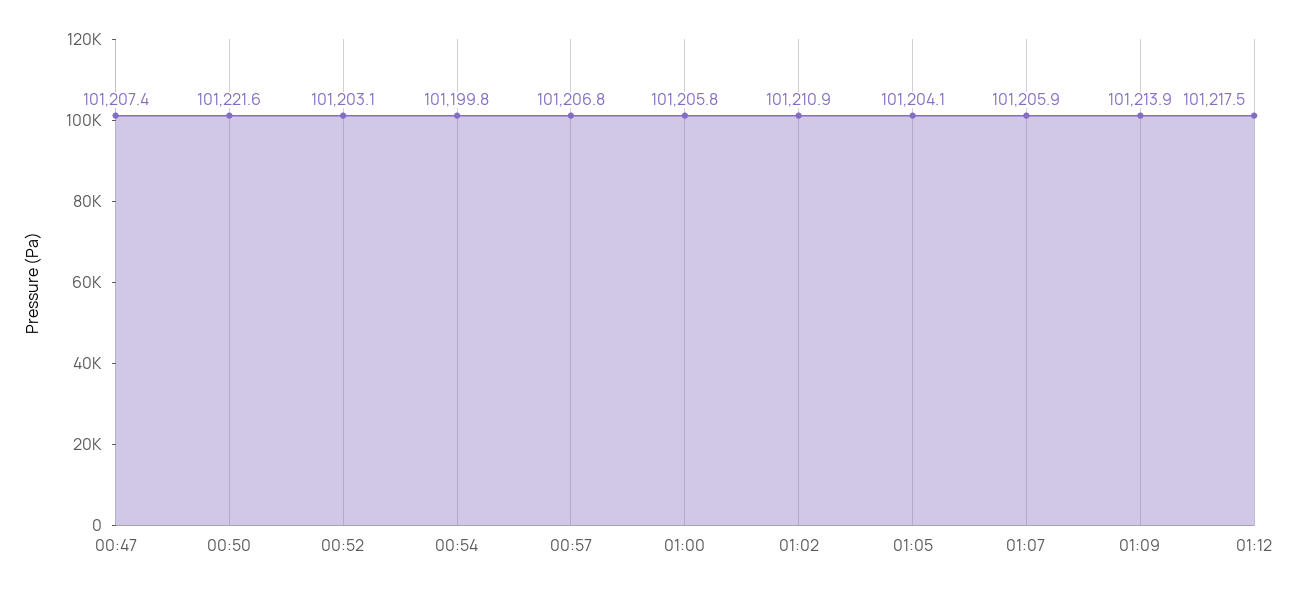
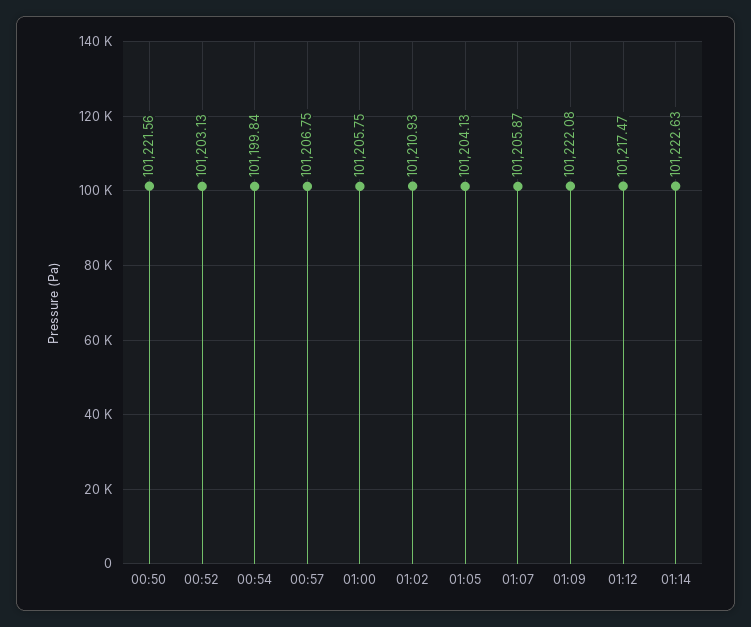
00:47: 101207.4 -> none
01:09: 101213.9 -> 101222.08
01:14: none -> 101222.63

